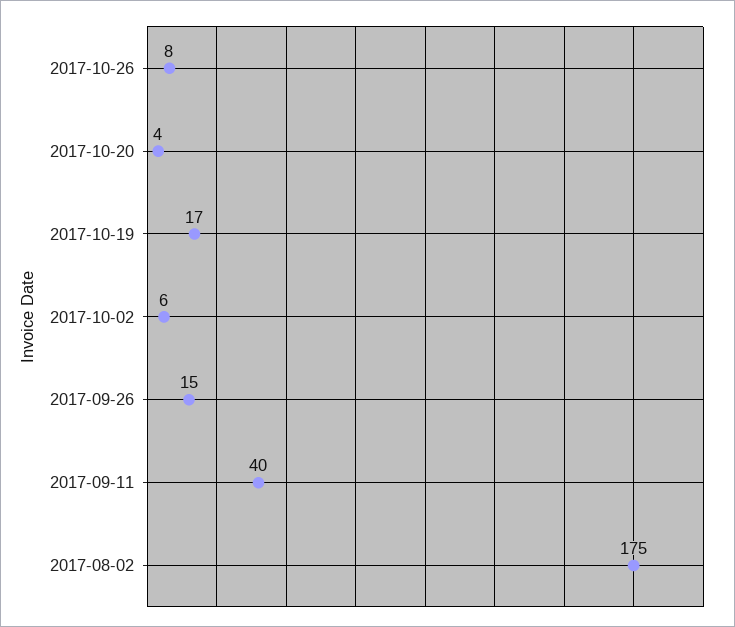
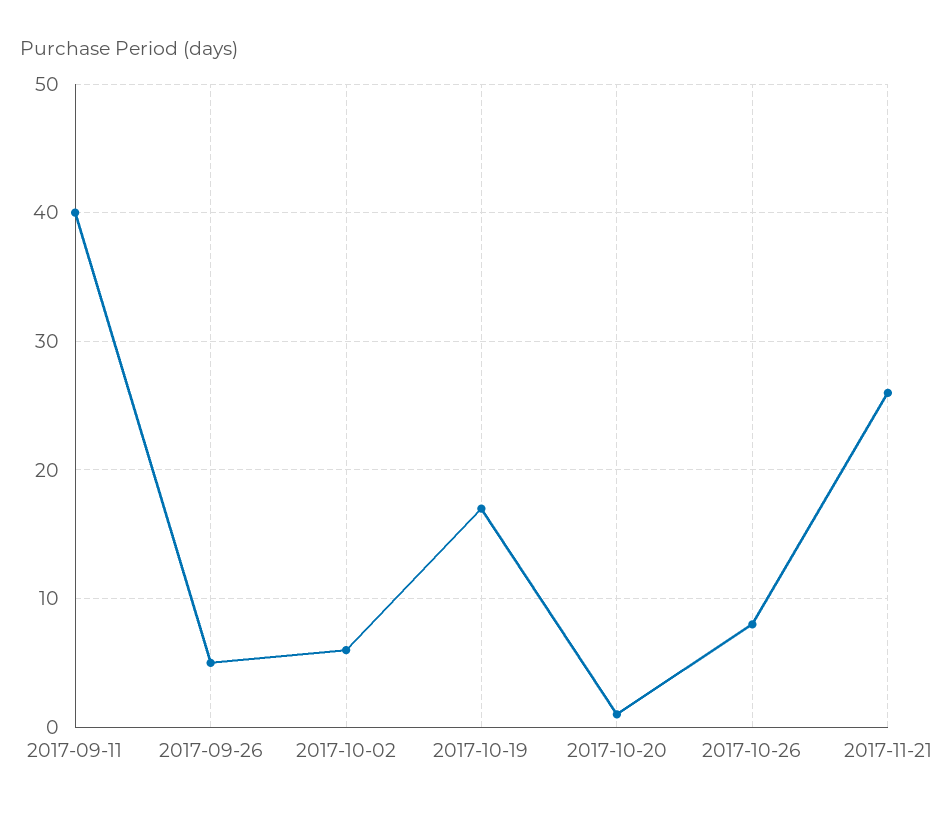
2017-10-20: 4 -> 1
2017-09-26: 15 -> 5
2017-08-02: 175 -> none
2017-11-21: none -> 26

